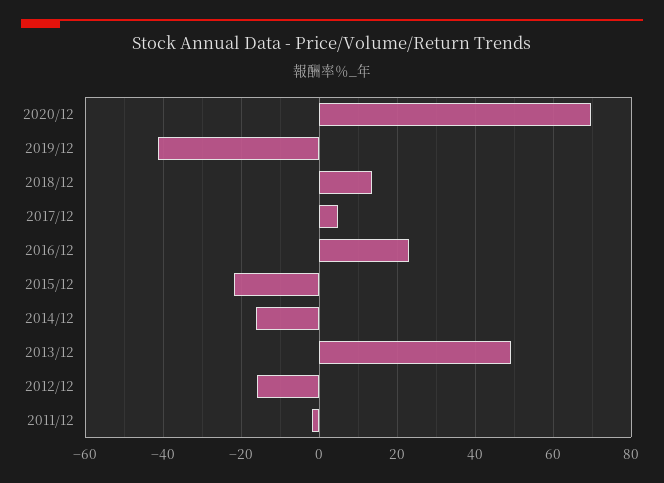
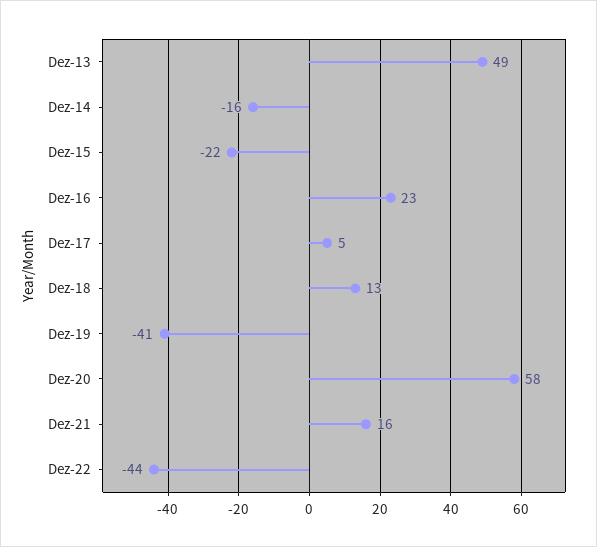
2020/12: 70 -> 58
2012/12: -16 -> none
2011/12: -2 -> none
Dez-21: none -> 16
Dez-22: none -> -44

